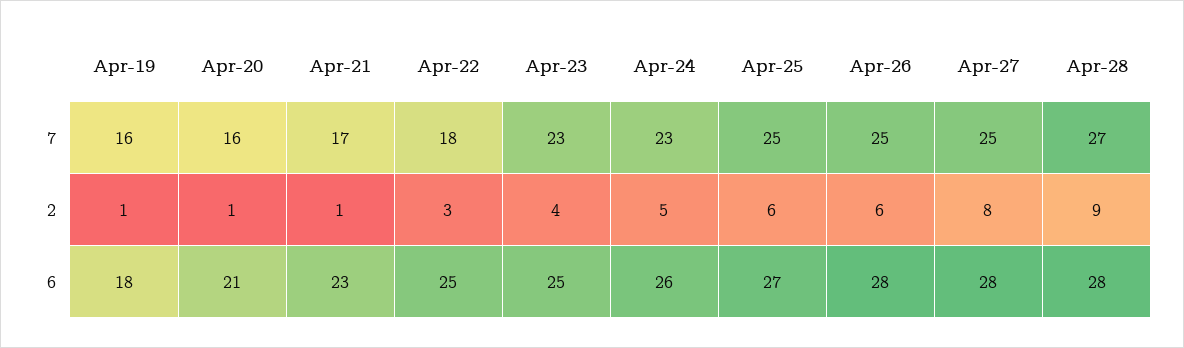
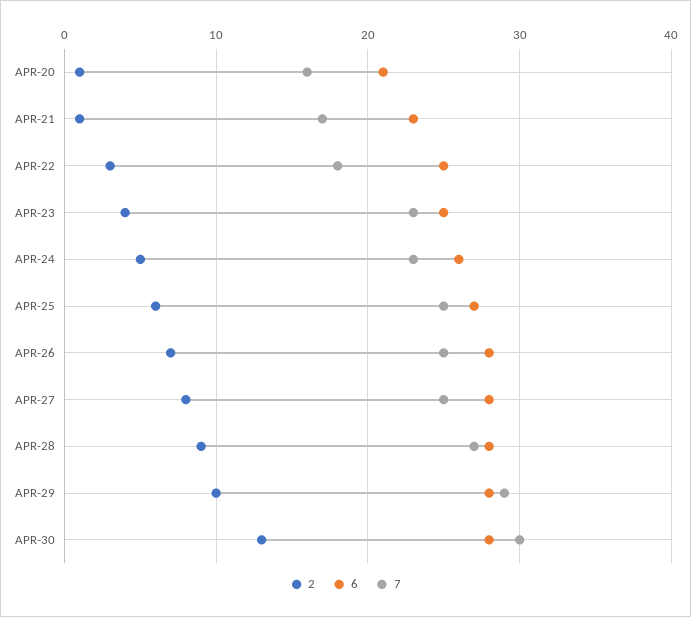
7, Apr-19: 16 -> none
2, Apr-19: 1 -> none
2, Apr-26: 6 -> 7
6, Apr-19: 18 -> none
2, APR-29: none -> 10
6, APR-29: none -> 28
7, APR-29: none -> 29
2, APR-30: none -> 13
6, APR-30: none -> 28
7, APR-30: none -> 30

